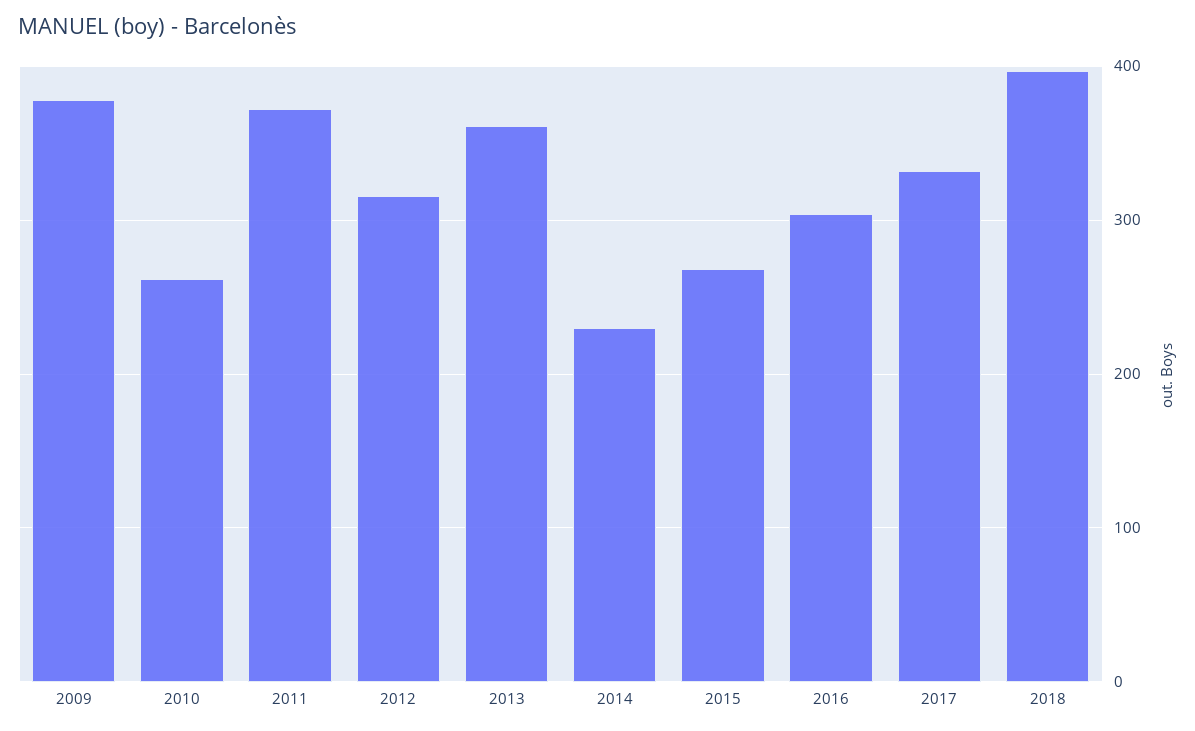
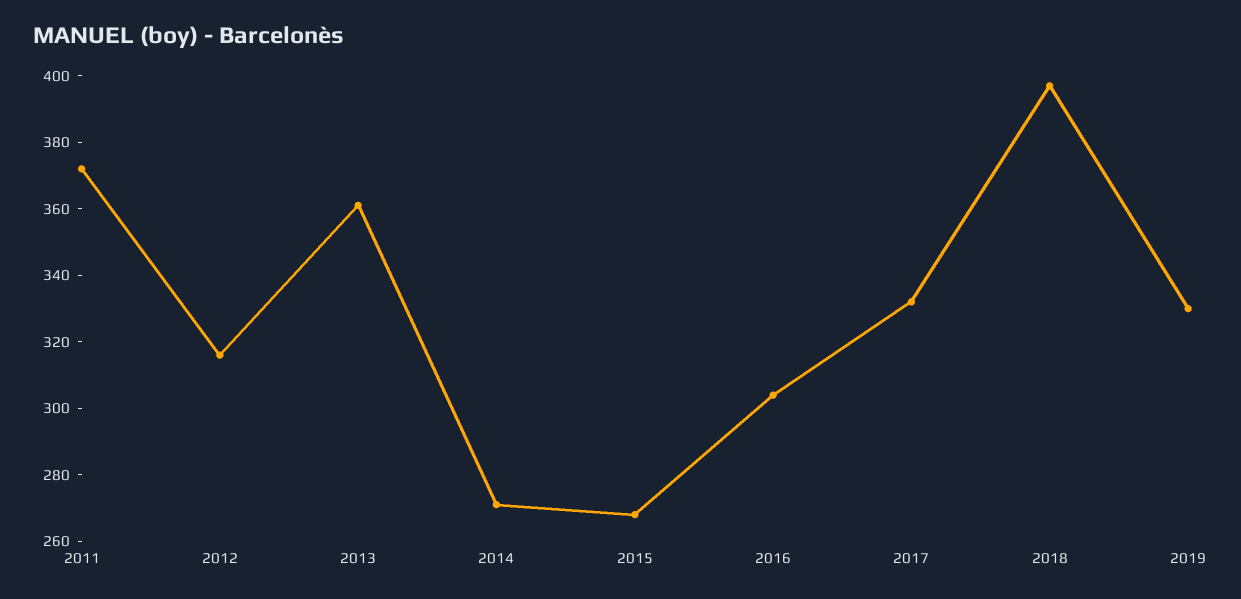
2009: 380 -> none
2010: 260 -> none
2014: 230 -> 270
2019: none -> 330

